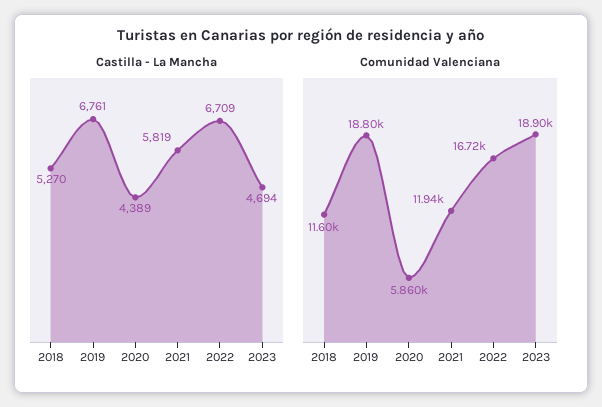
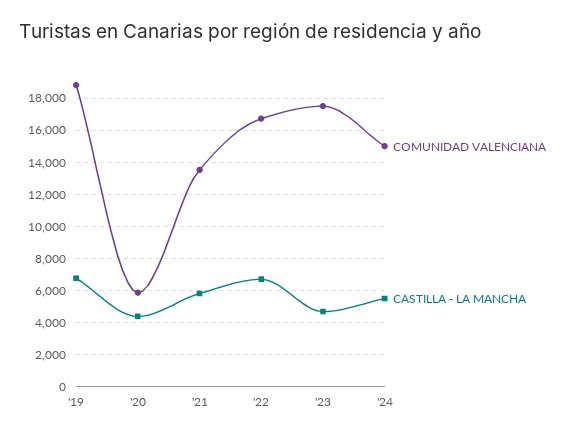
Castilla - La Mancha, 2018: 5270 -> none
Comunidad Valenciana, 2018: 11600 -> none
Comunidad Valenciana, 2021: 11940 -> 13500
Comunidad Valenciana, 2023: 18900 -> 17500
Comunidad Valenciana, '24: none -> 15000
Castilla - La Mancha, '24: none -> 5500

